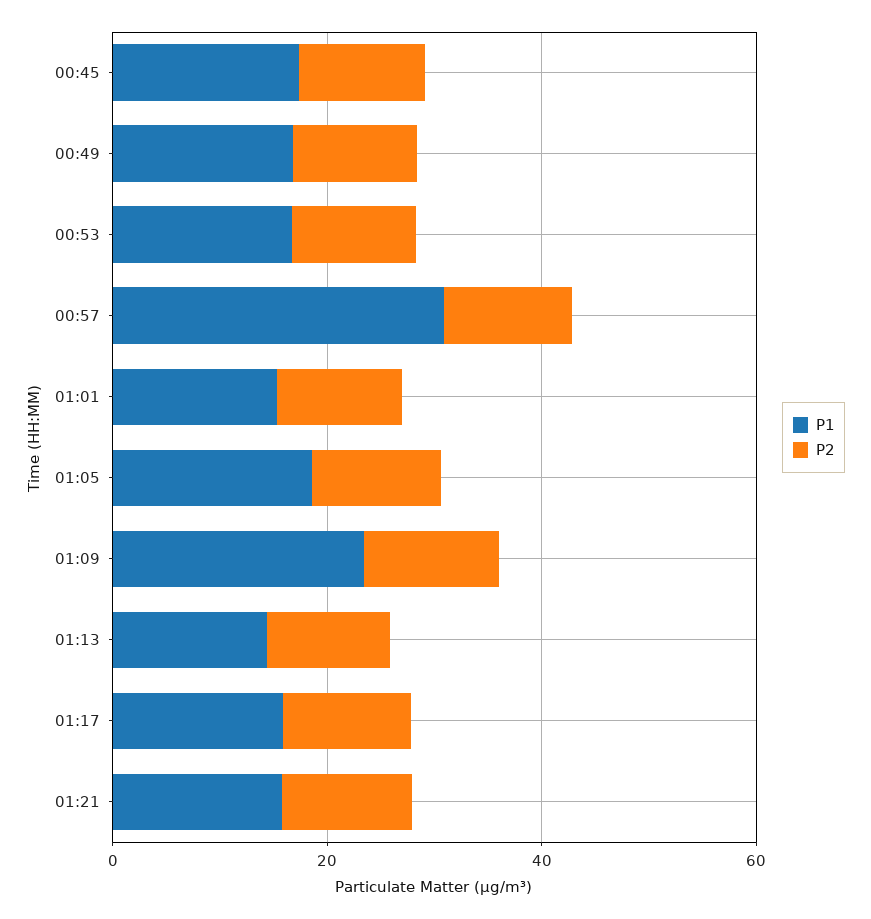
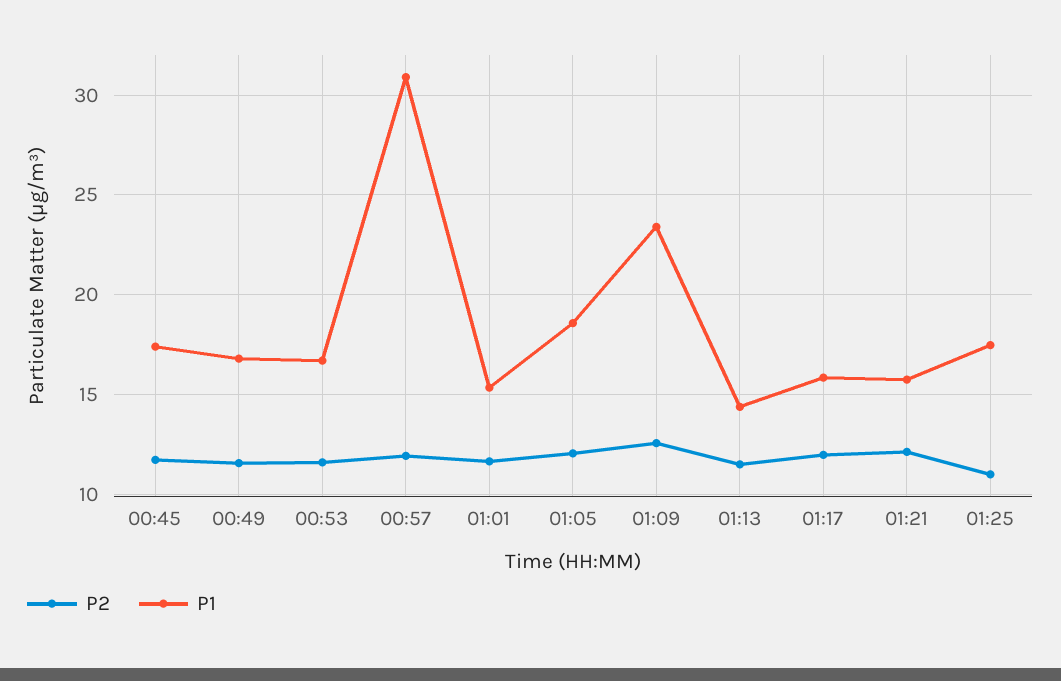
P2, 01:25: none -> 11
P1, 01:25: none -> 17.5

